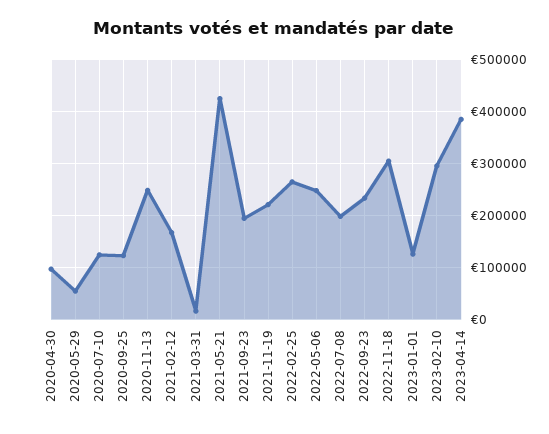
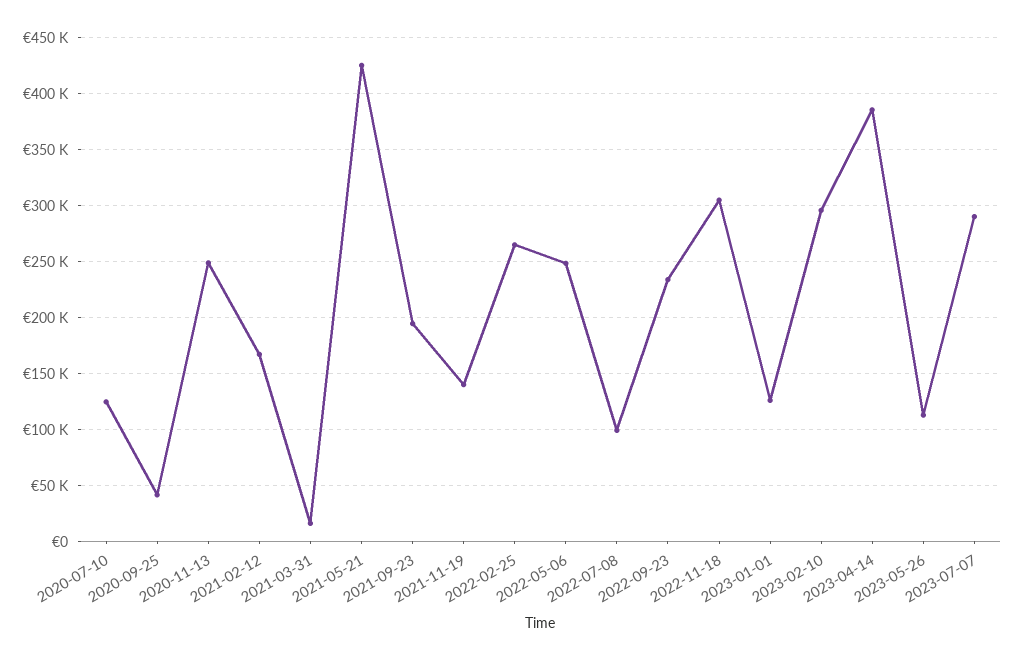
2020-04-30: 100000 -> none
2020-05-29: 60000 -> none
2020-09-25: 120000 -> 40000
2021-11-19: 220000 -> 140000
2022-07-08: 200000 -> 100000
2023-05-26: none -> 110000
2023-07-07: none -> 290000

